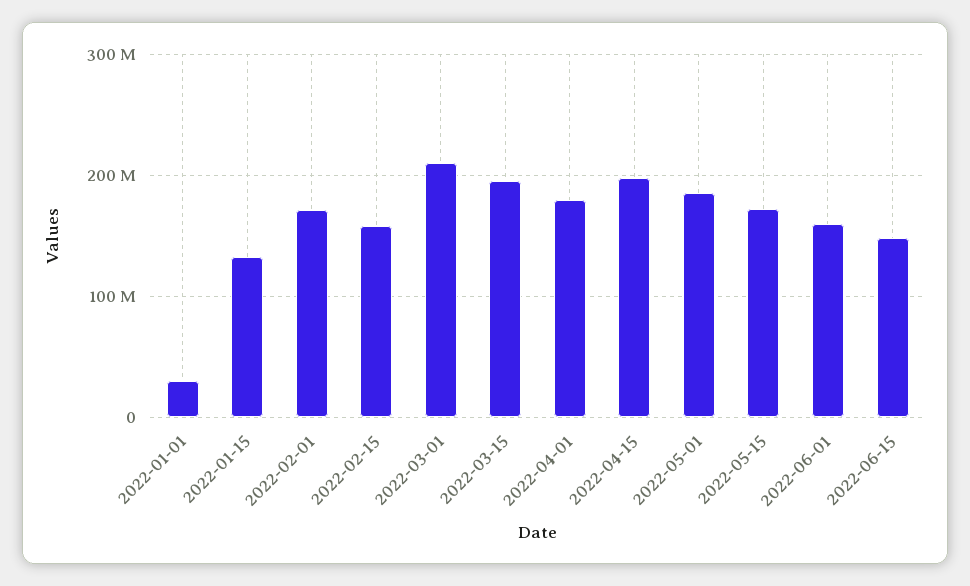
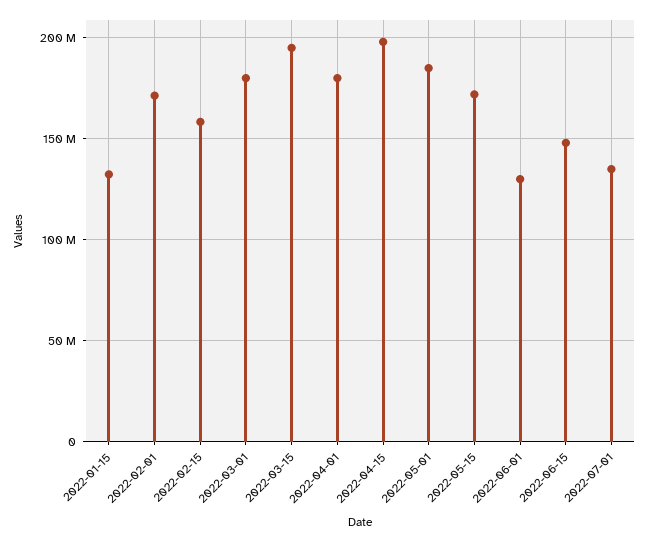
2022-01-01: 30000000 -> none
2022-03-01: 210000000 -> 180000000
2022-06-01: 160000000 -> 130000000
2022-07-01: none -> 135000000

